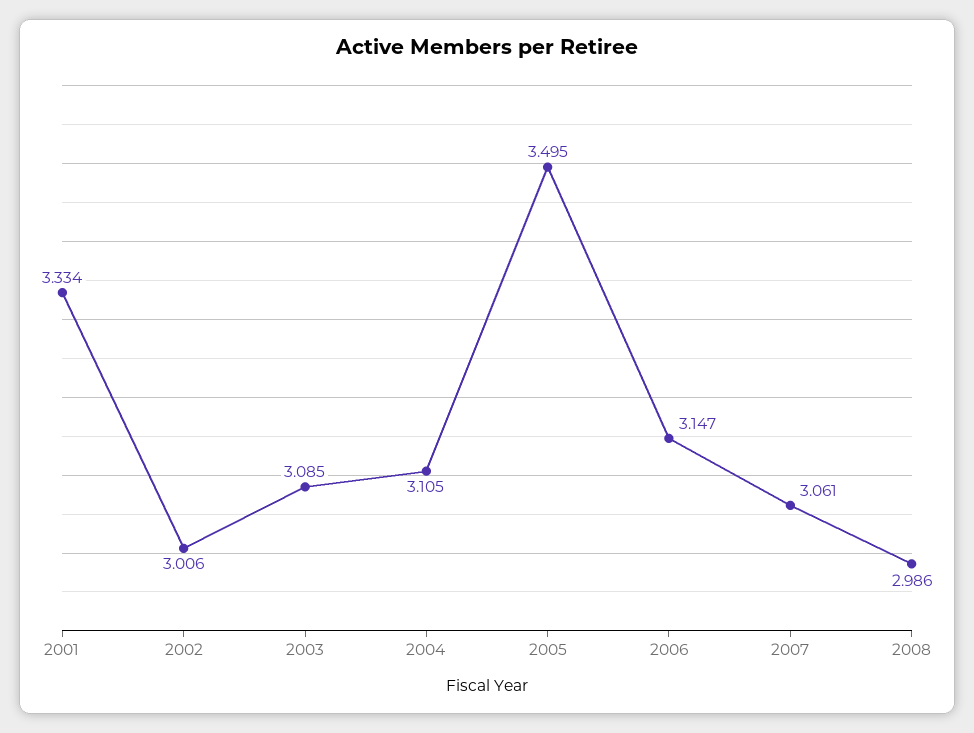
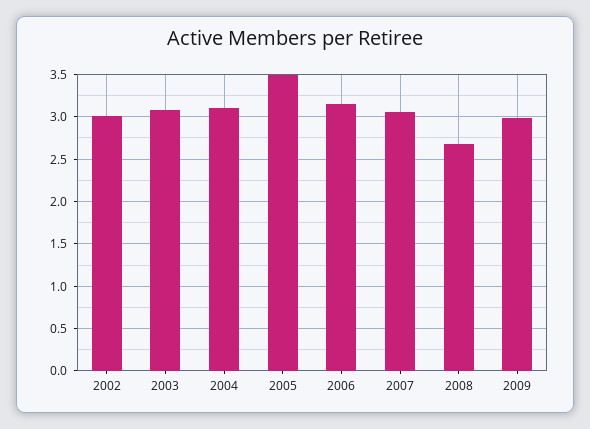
2001: 3.334 -> none
2008: 2.986 -> 2.7
2009: none -> 3

